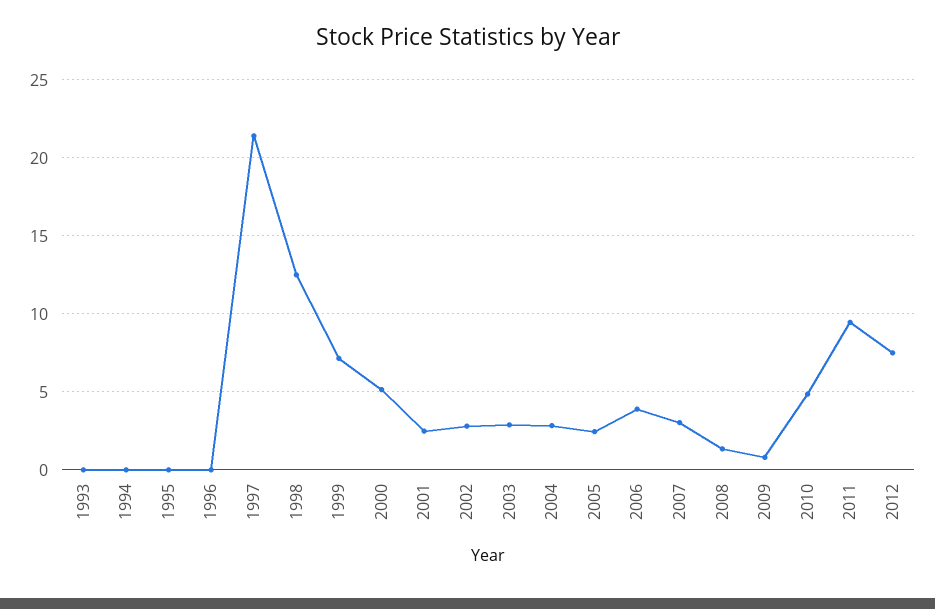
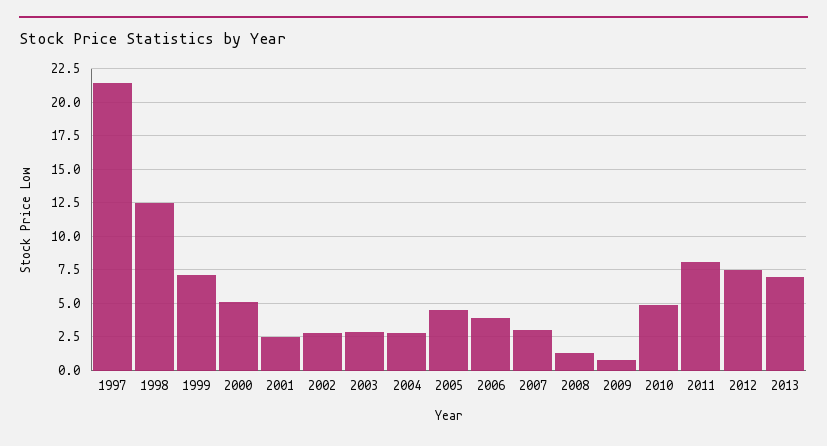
1993: 0 -> none
1994: 0 -> none
1995: 0 -> none
1996: 0 -> none
2005: 2.5 -> 4.5
2011: 9.5 -> 8
2013: none -> 7

